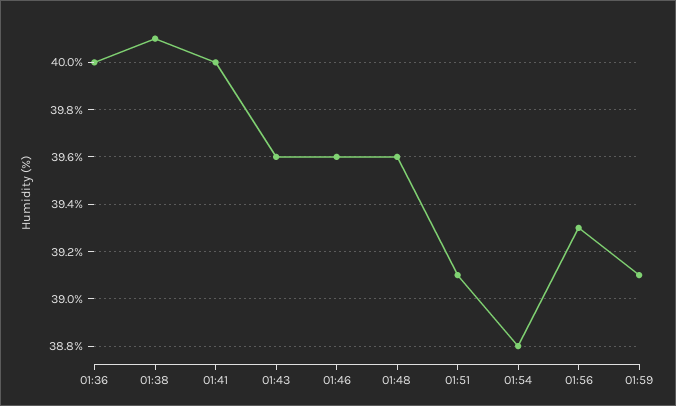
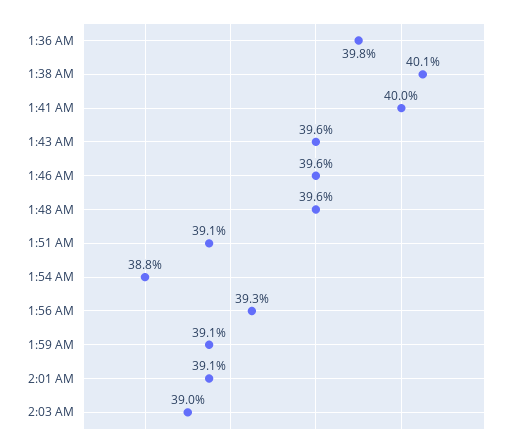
01:36: 40 -> 39.8
2:01 AM: none -> 39.1
2:03 AM: none -> 39

